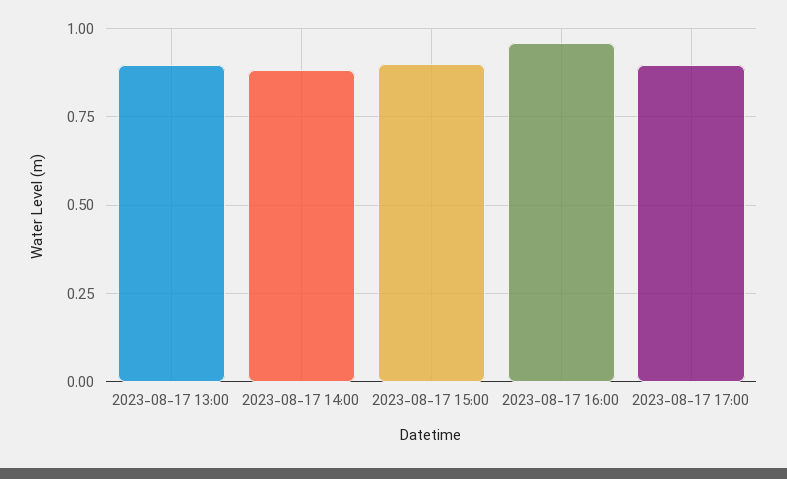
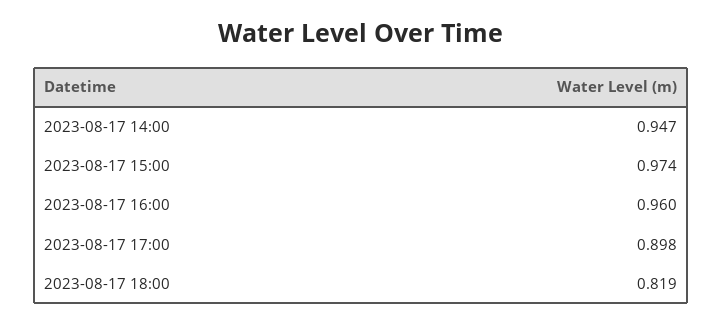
2023-08-17 13:00: 0.9 -> none
2023-08-17 14:00: 0.875 -> 0.947
2023-08-17 15:00: 0.9 -> 0.974
2023-08-17 18:00: none -> 0.819

